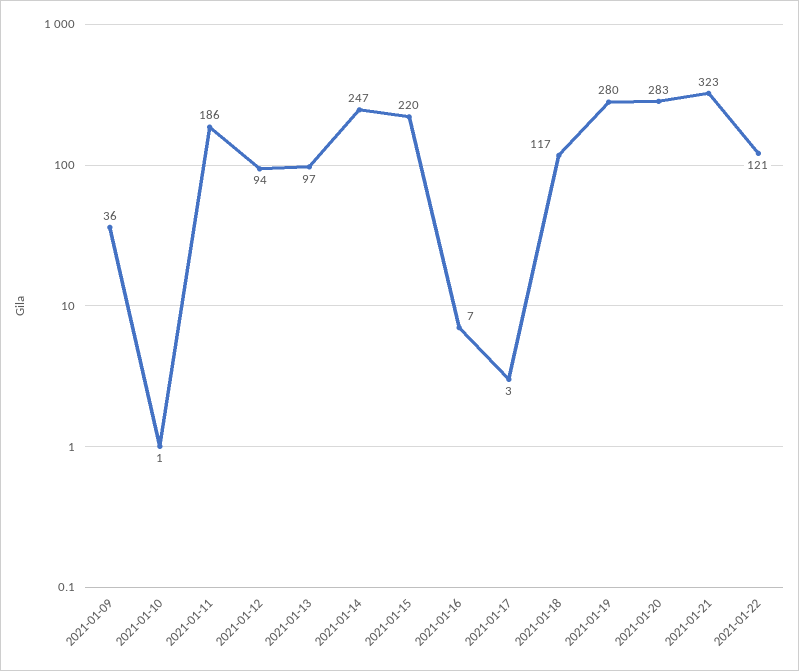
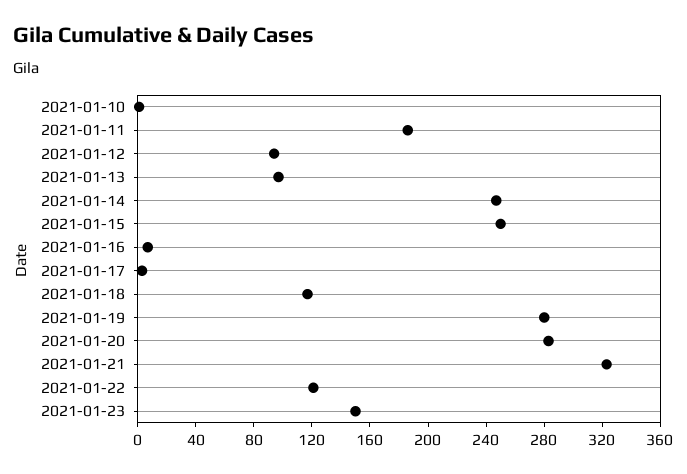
2021-01-09: 36 -> none
2021-01-15: 220 -> 250
2021-01-23: none -> 150

